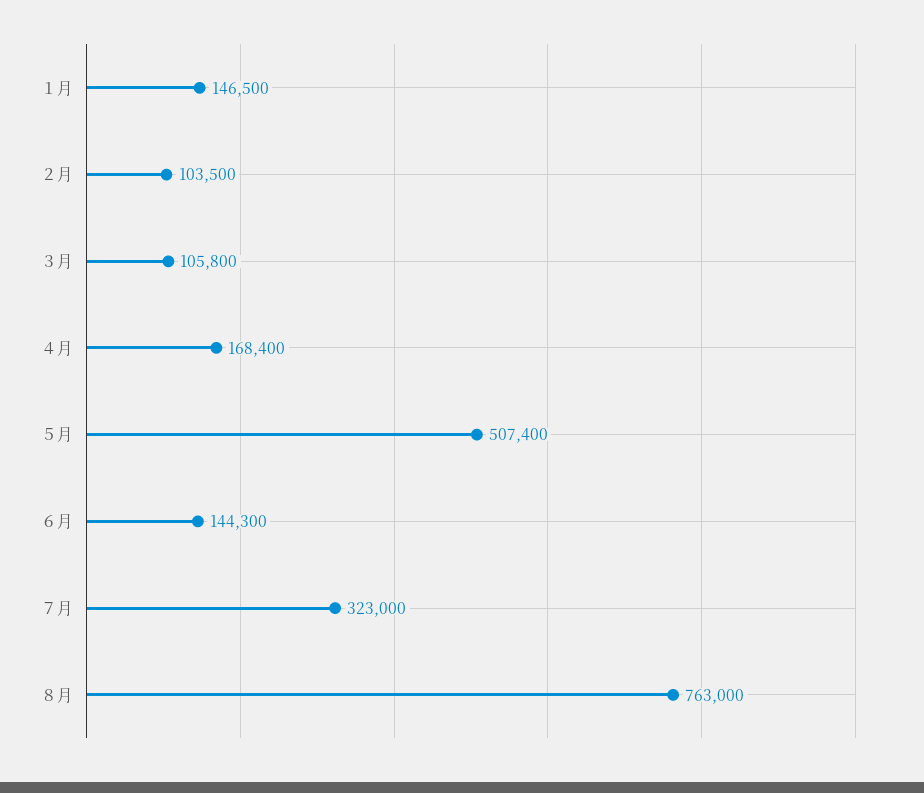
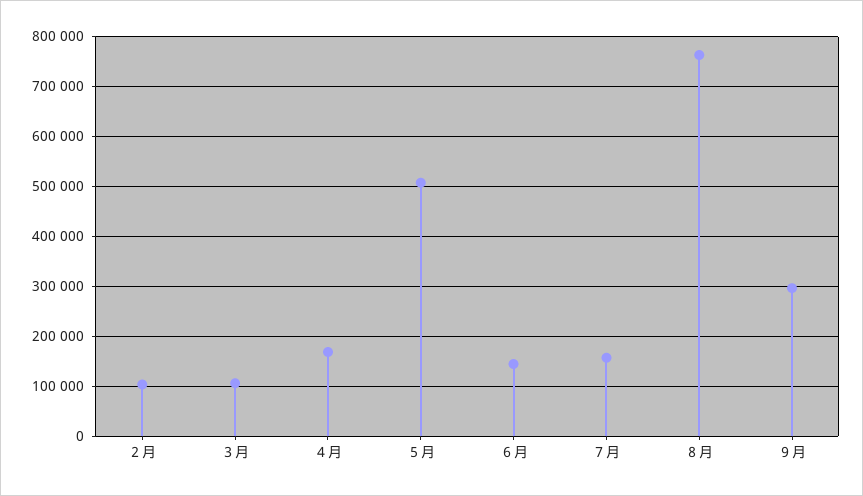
１月: 146500 -> none
７月: 323000 -> 160000
９月: none -> 300000

